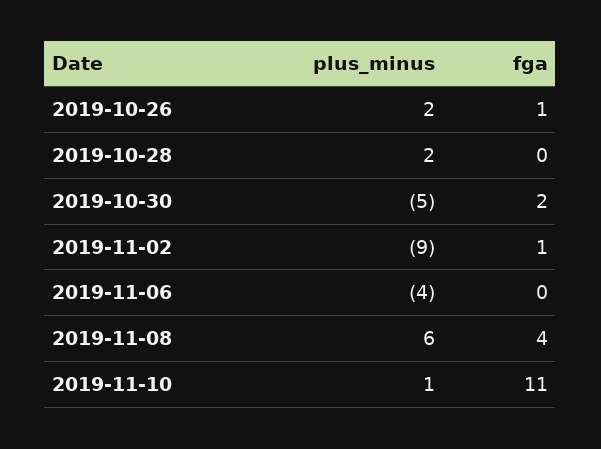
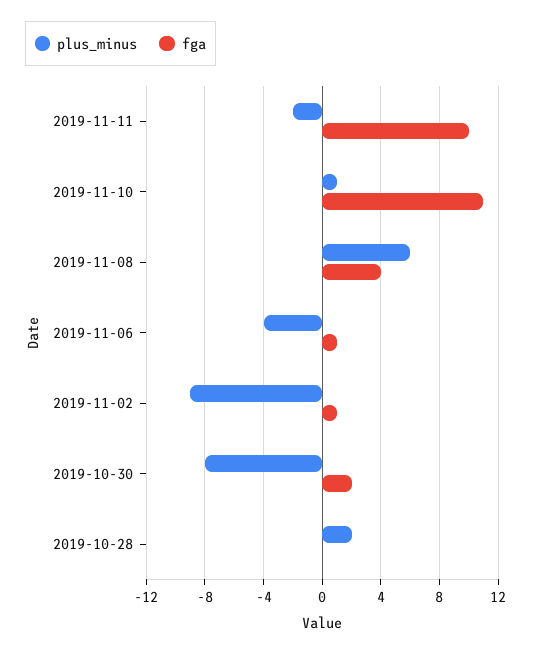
plus_minus, 2019-10-26: 2 -> none
fga, 2019-10-26: 1 -> none
plus_minus, 2019-10-30: -5 -> -8
fga, 2019-11-06: 0 -> 1
plus_minus, 2019-11-11: none -> -2
fga, 2019-11-11: none -> 10

